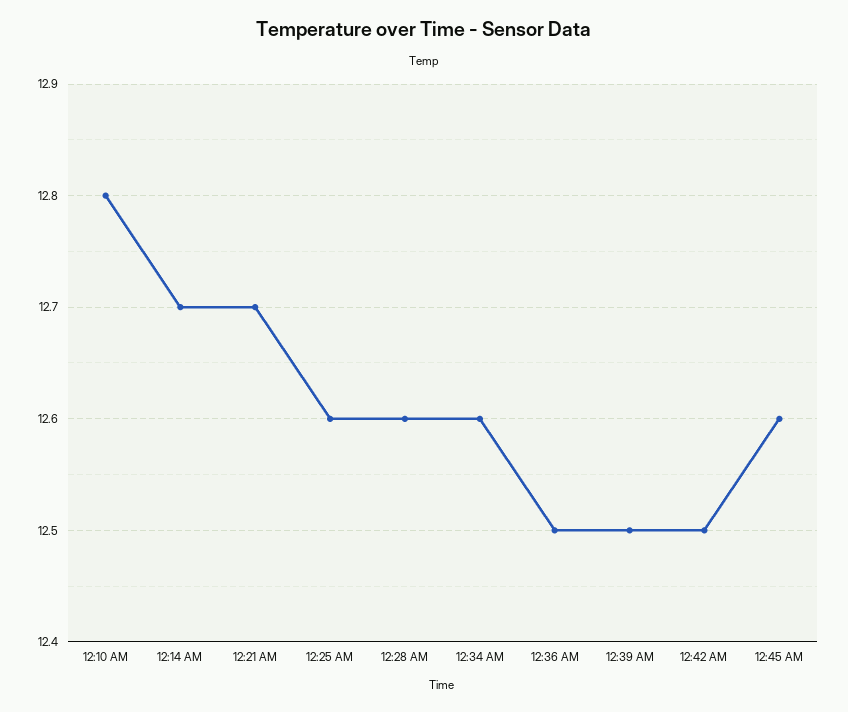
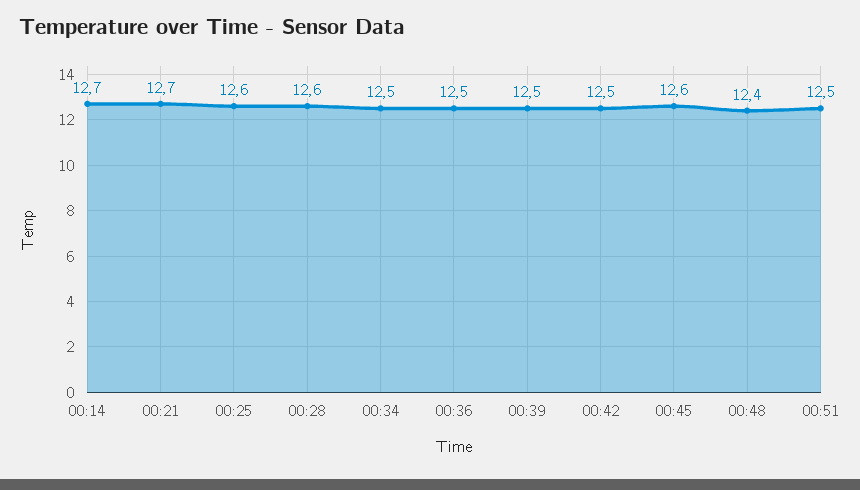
12:10 AM: 12.8 -> none
12:34 AM: 12.6 -> 12.5
00:48: none -> 12.4
00:51: none -> 12.5

